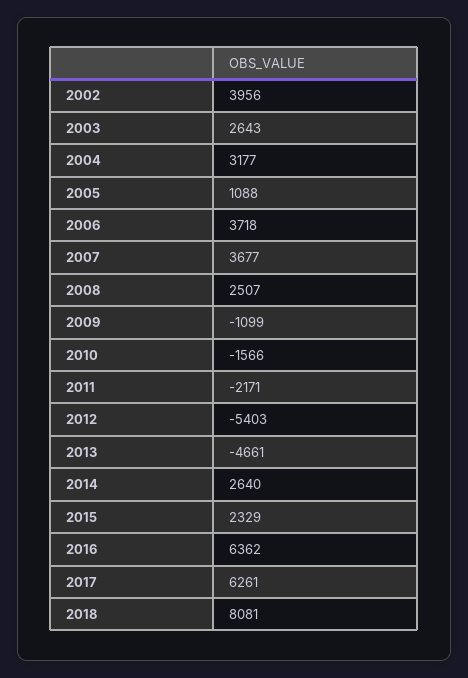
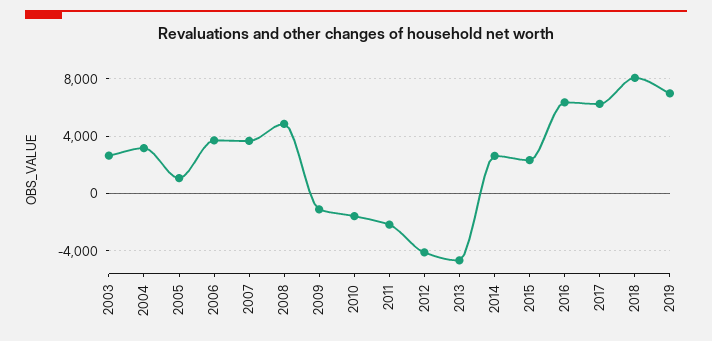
2002: 3956 -> none
2008: 2507 -> 5000
2012: -5403 -> -4000
2019: none -> 7000

